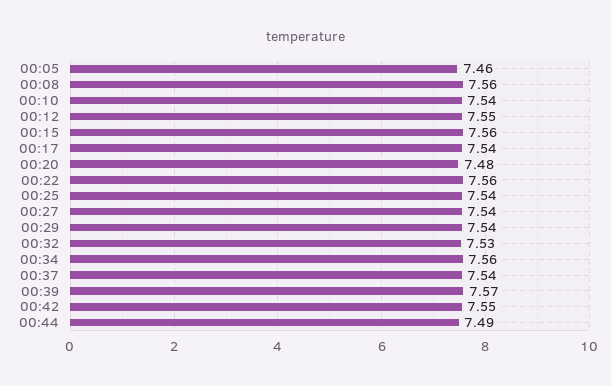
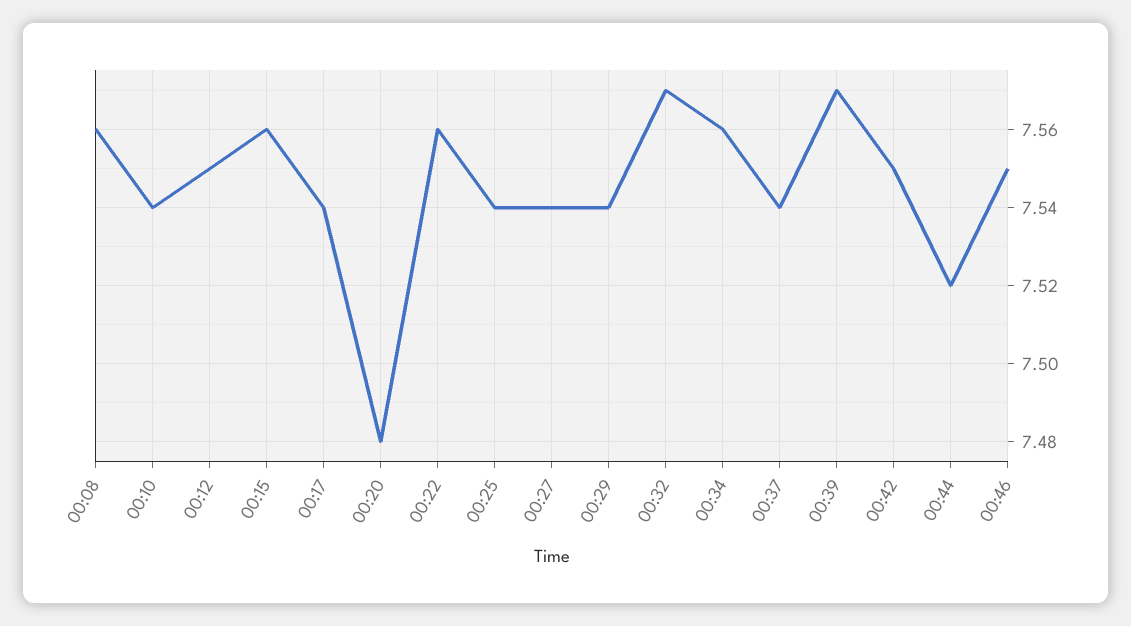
00:05: 7.46 -> none
00:32: 7.53 -> 7.57
00:44: 7.49 -> 7.52
00:46: none -> 7.55

